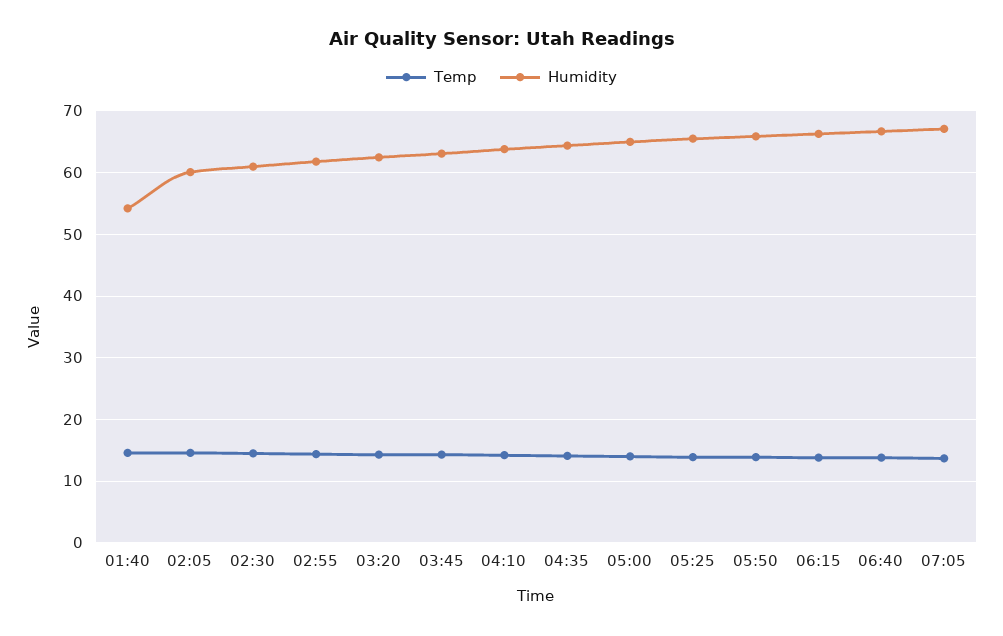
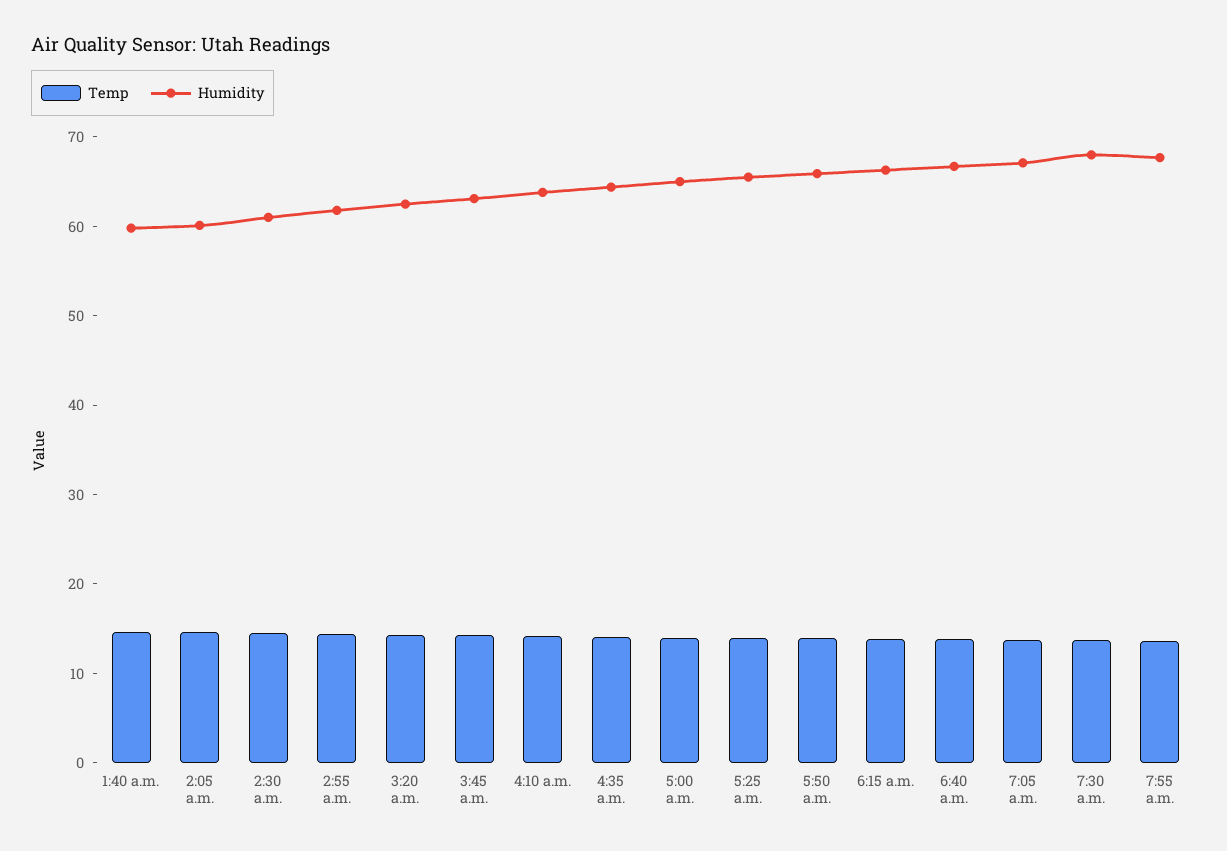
Humidity, 01:40: 54 -> 60
Temp, 7:30 a.m.: none -> 14
Humidity, 7:30 a.m.: none -> 68
Temp, 7:55 a.m.: none -> 14
Humidity, 7:55 a.m.: none -> 68

